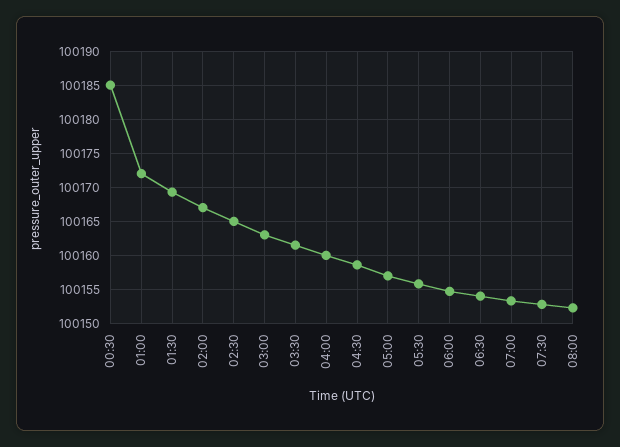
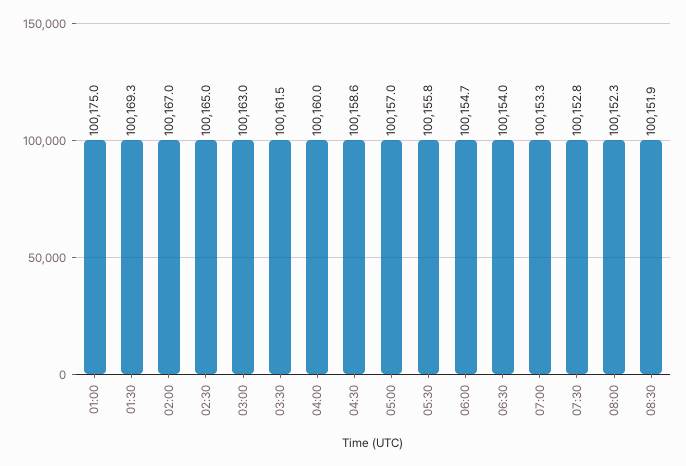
00:30: 100185 -> none
01:00: 100172 -> 100175
08:30: none -> 100151.9

